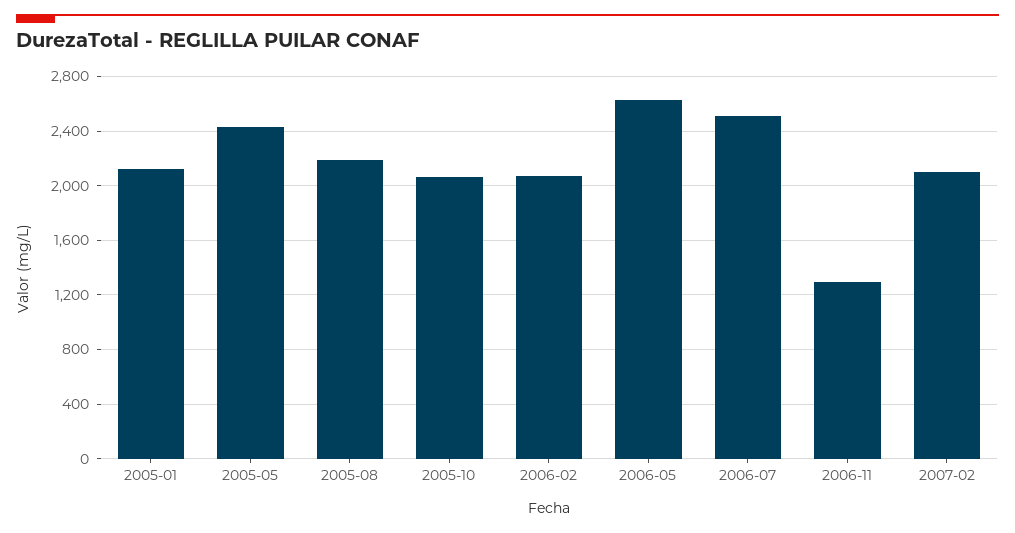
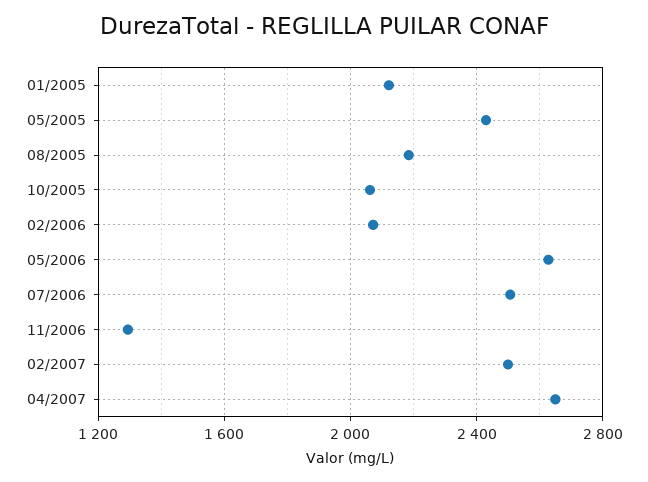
2007-02: 2100 -> 2500
04/2007: none -> 2650

